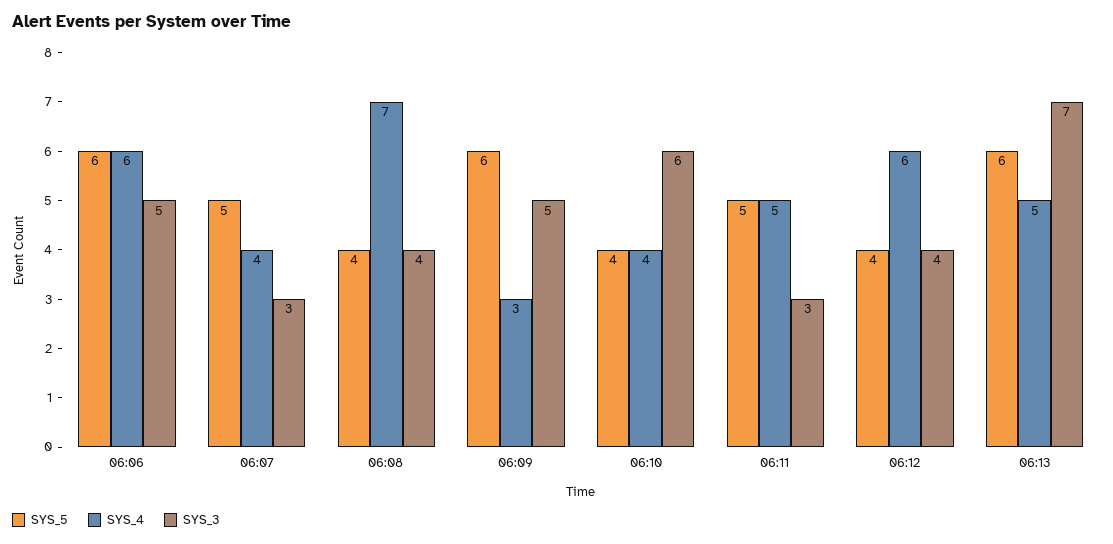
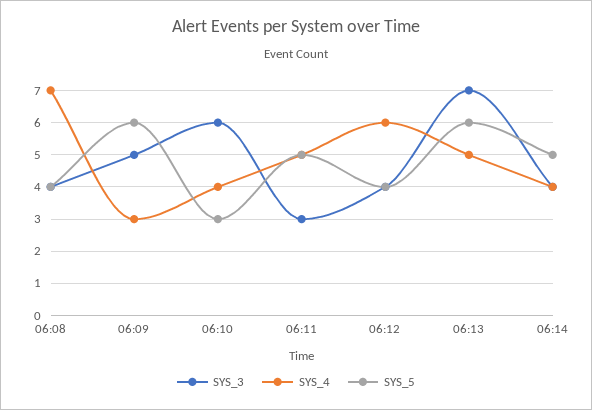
SYS_5, 06:06: 6 -> none
SYS_4, 06:06: 6 -> none
SYS_3, 06:06: 5 -> none
SYS_5, 06:07: 5 -> none
SYS_4, 06:07: 4 -> none
SYS_3, 06:07: 3 -> none
SYS_5, 06:10: 4 -> 3
SYS_3, 06:14: none -> 4
SYS_4, 06:14: none -> 4
SYS_5, 06:14: none -> 5

